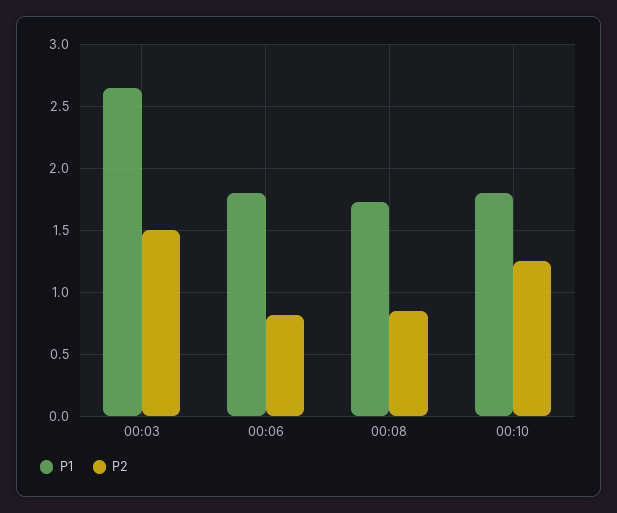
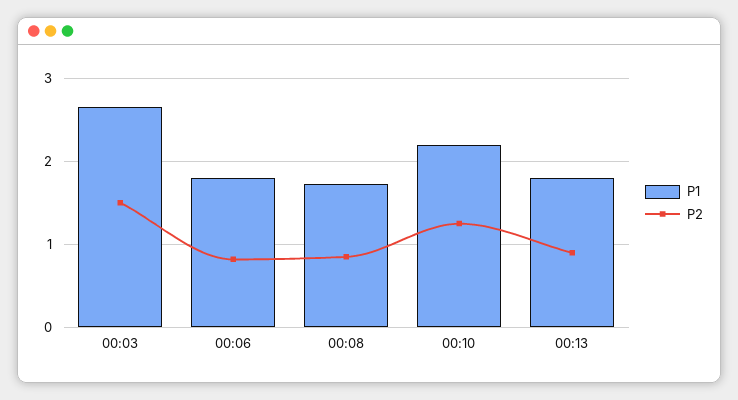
P1, 00:10: 1.8 -> 2.2
P1, 00:13: none -> 1.8
P2, 00:13: none -> 0.9

